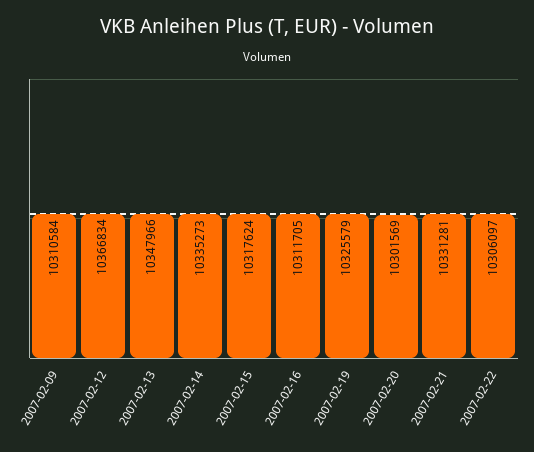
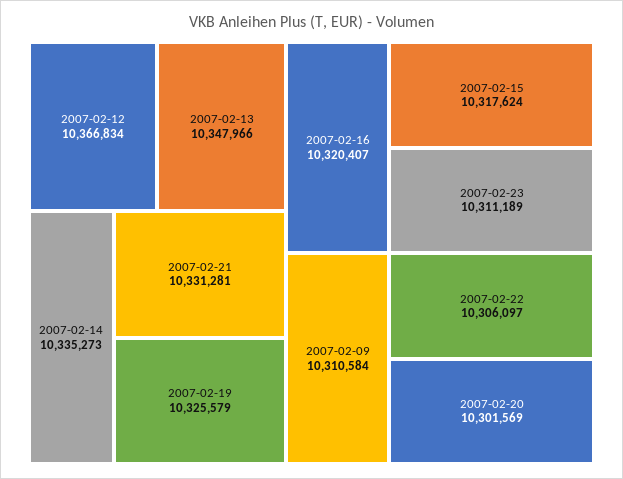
2007-02-16: 10311705 -> 10320407
2007-02-23: none -> 10311189

